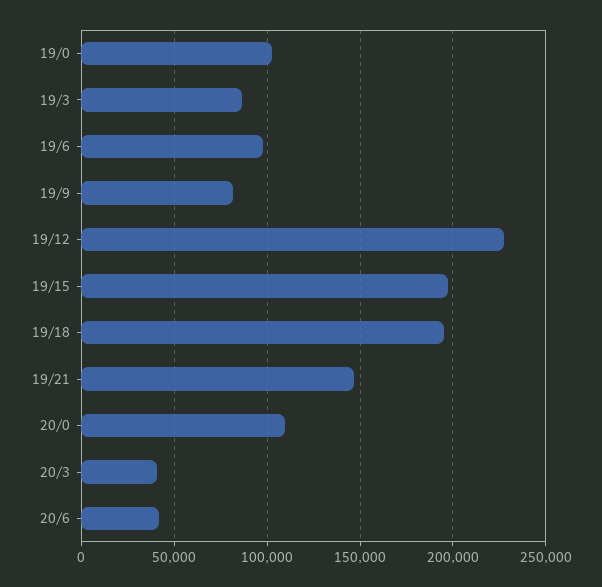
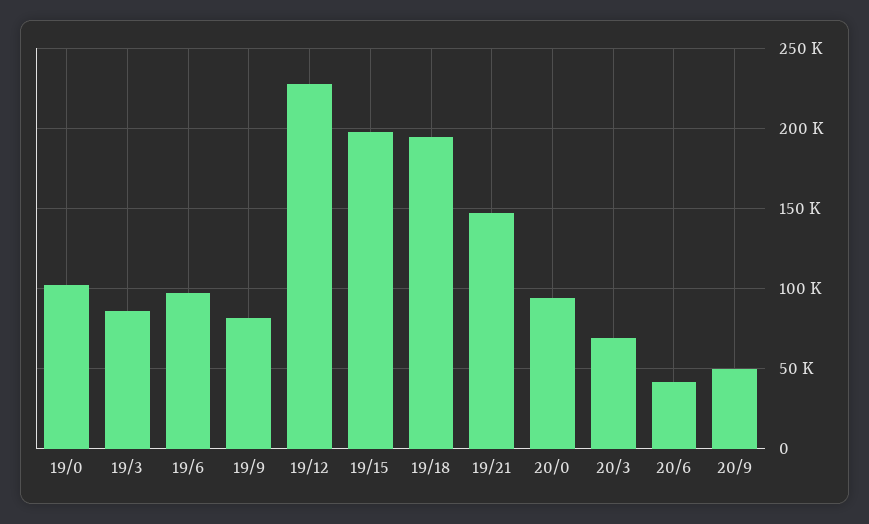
20/0: 110000 -> 95000
20/3: 40000 -> 70000
20/9: none -> 50000

